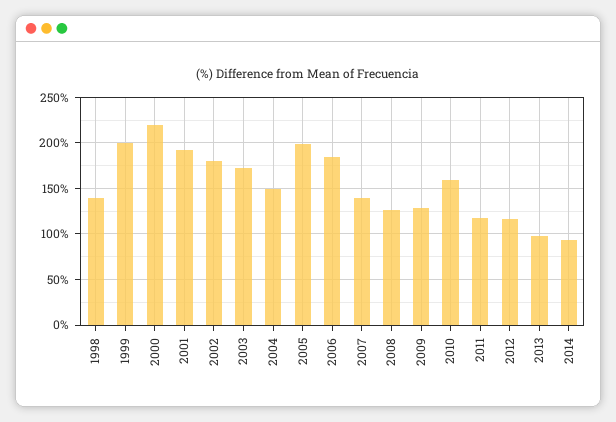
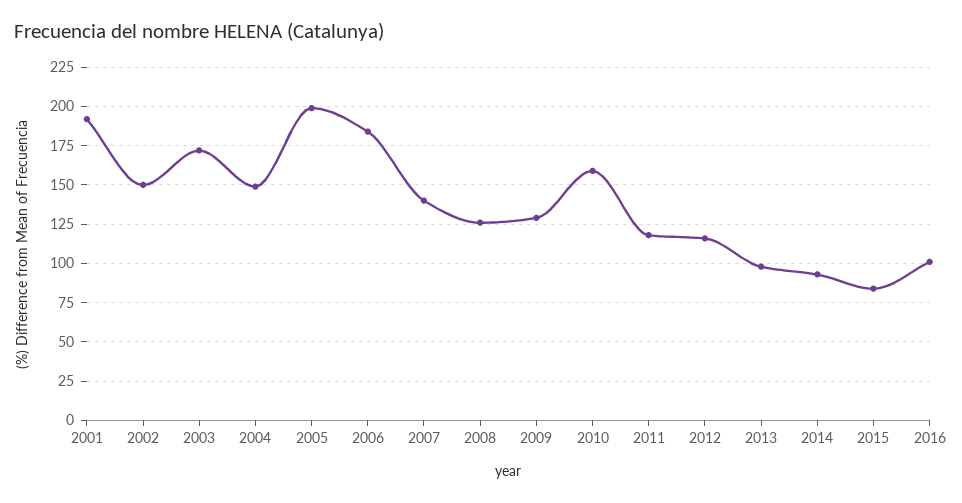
1998: 140 -> none
1999: 200 -> none
2000: 220 -> none
2002: 180 -> 150
2015: none -> 85
2016: none -> 100

